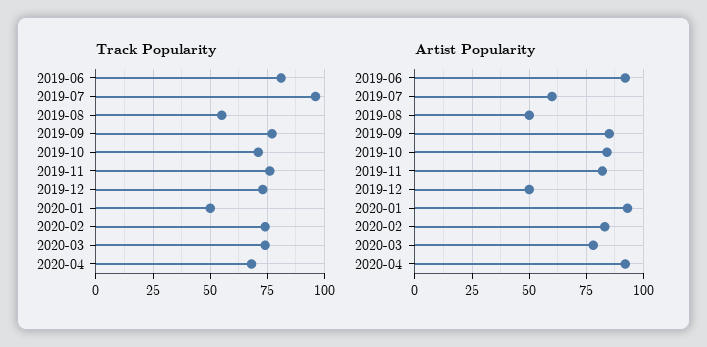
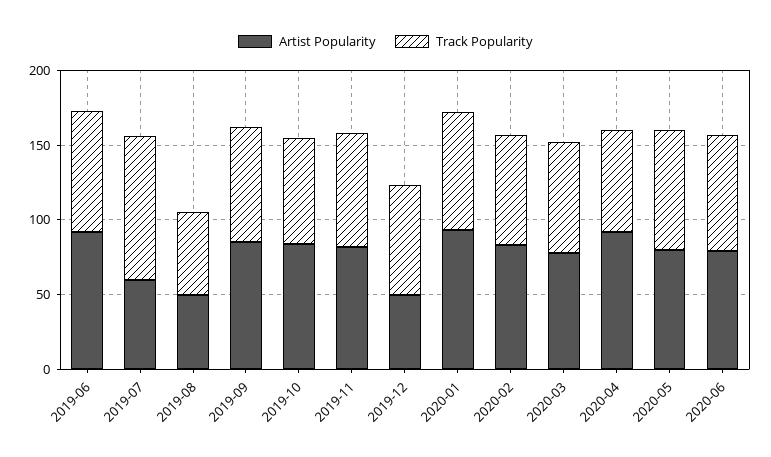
Track Popularity, 2020-01: 50 -> 80
Artist Popularity, 2020-05: none -> 80
Track Popularity, 2020-05: none -> 80
Artist Popularity, 2020-06: none -> 80
Track Popularity, 2020-06: none -> 80

